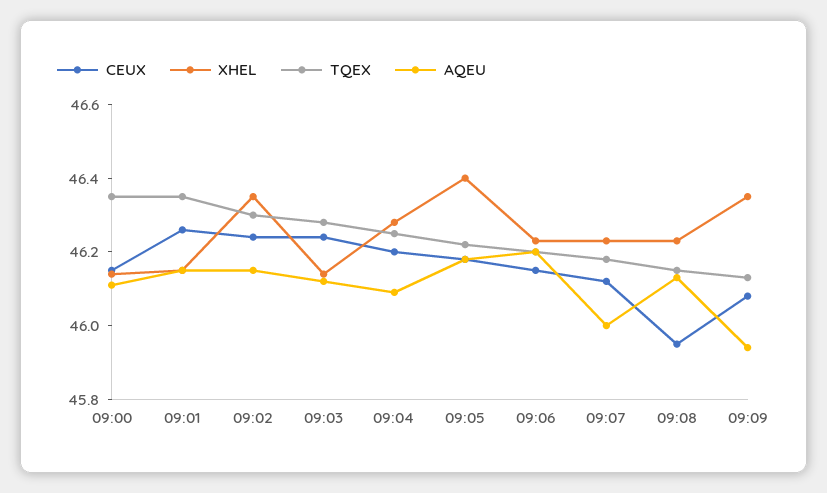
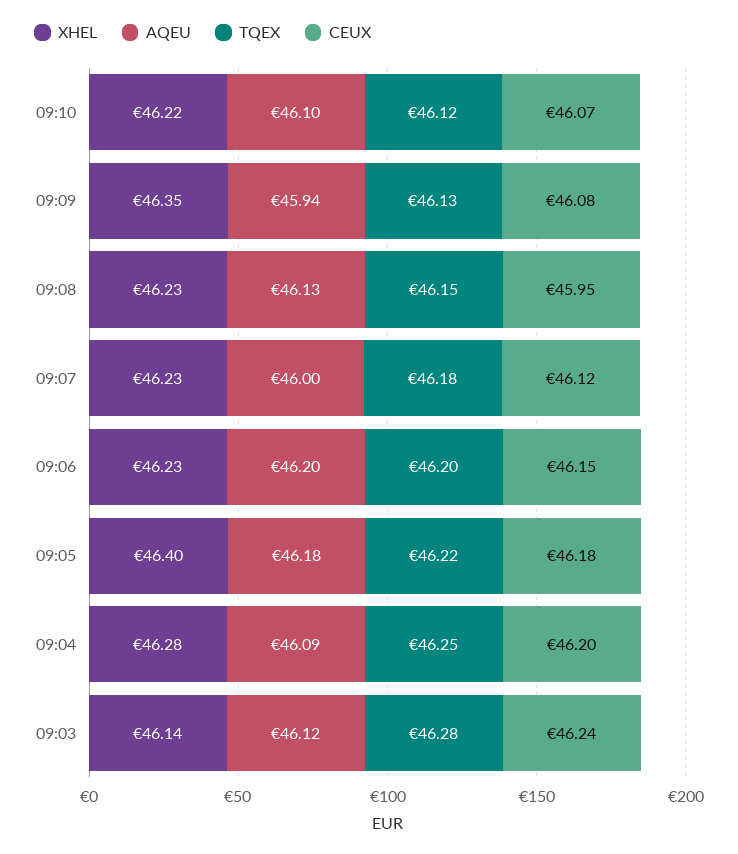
CEUX, 09:00: 46.15 -> none
XHEL, 09:00: 46.15 -> none
TQEX, 09:00: 46.35 -> none
AQEU, 09:00: 46.1 -> none
CEUX, 09:01: 46.25 -> none
XHEL, 09:01: 46.15 -> none
TQEX, 09:01: 46.35 -> none
AQEU, 09:01: 46.15 -> none
CEUX, 09:02: 46.25 -> none
XHEL, 09:02: 46.35 -> none
TQEX, 09:02: 46.3 -> none
AQEU, 09:02: 46.15 -> none
XHEL, 09:10: none -> 46.22
AQEU, 09:10: none -> 46.1
TQEX, 09:10: none -> 46.12
CEUX, 09:10: none -> 46.07

